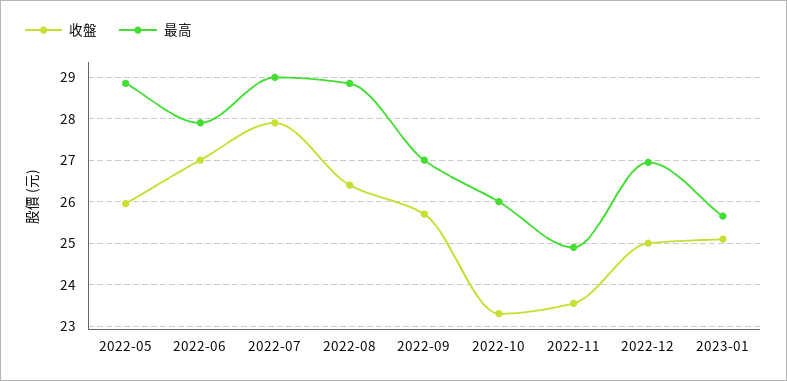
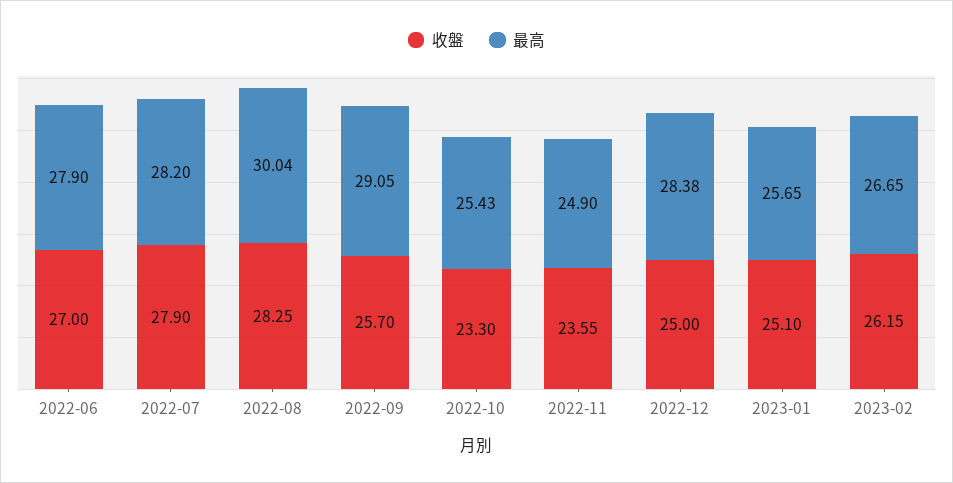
收盤, 2022-05: 26 -> none
最高, 2022-05: 28.8 -> none
最高, 2022-07: 29 -> 28.2
收盤, 2022-08: 26.4 -> 28.25
最高, 2022-08: 28.8 -> 30.04
最高, 2022-09: 27 -> 29.05
最高, 2022-10: 26 -> 25.43
最高, 2022-12: 27 -> 28.38
收盤, 2023-02: none -> 26.15
最高, 2023-02: none -> 26.65

